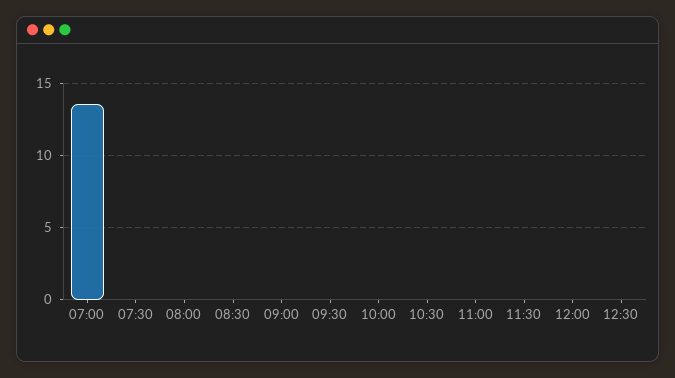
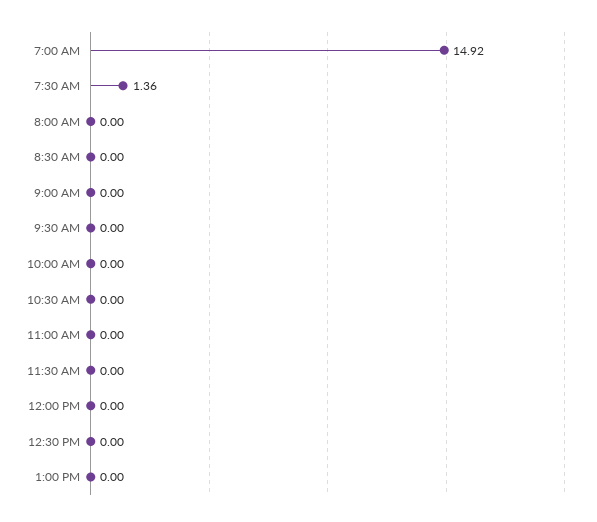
07:00: 13.5 -> 14.92
07:30: 0 -> 1.36
1:00 PM: none -> 0

